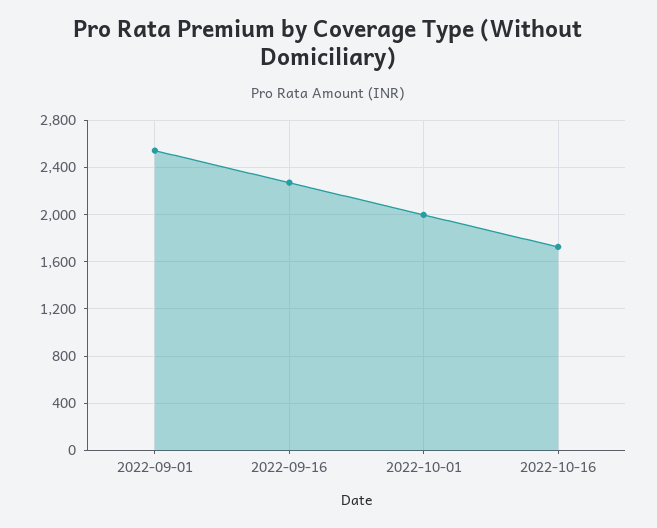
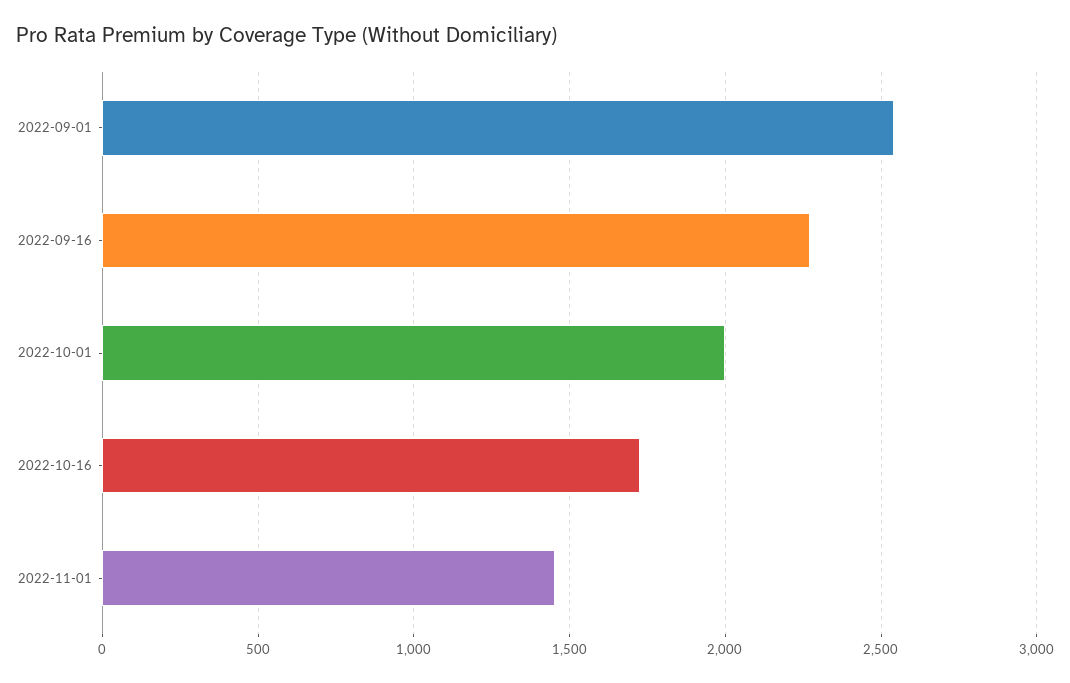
2022-11-01: none -> 1450

